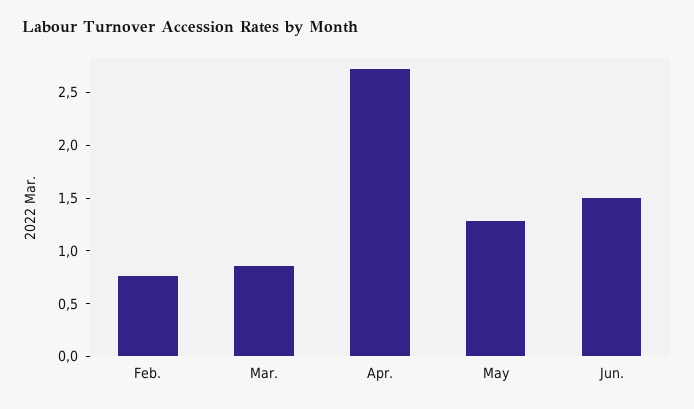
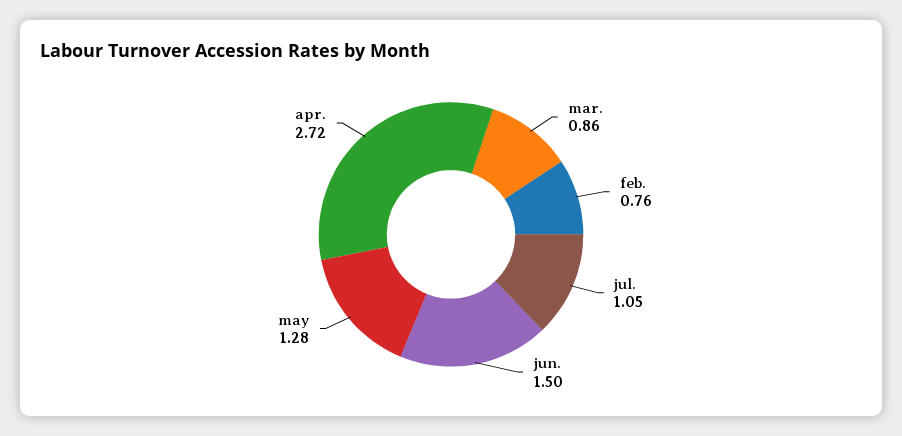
jul.: none -> 1.05

